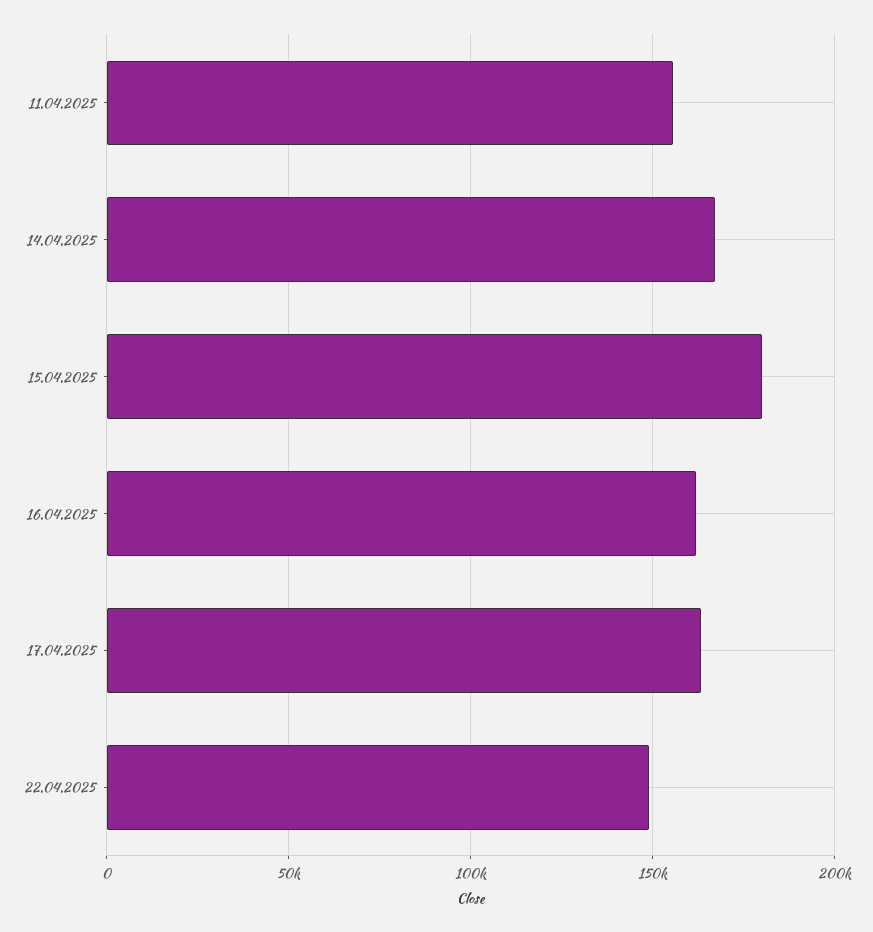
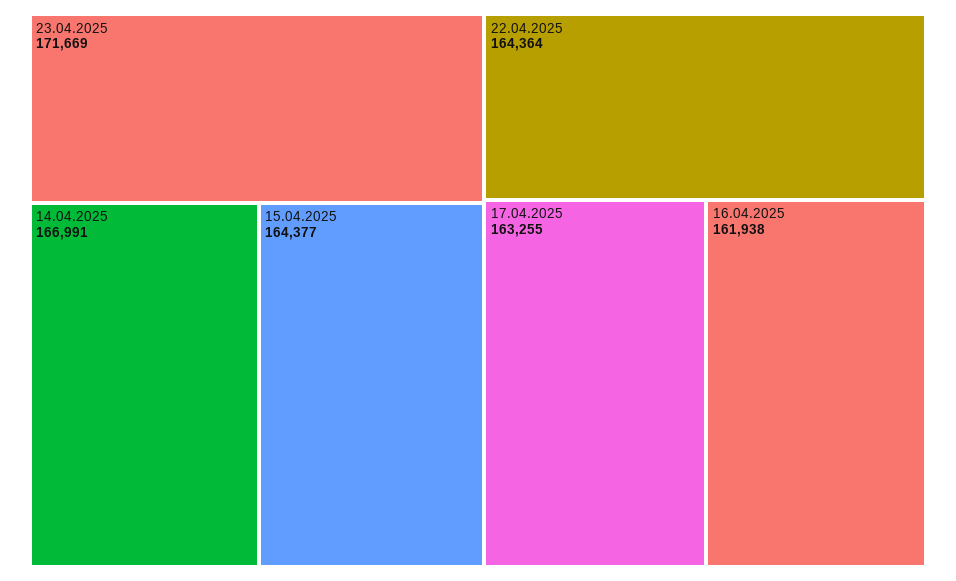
11.04.2025: 155000 -> none
15.04.2025: 180000 -> 164377
22.04.2025: 150000 -> 164364
23.04.2025: none -> 171669

